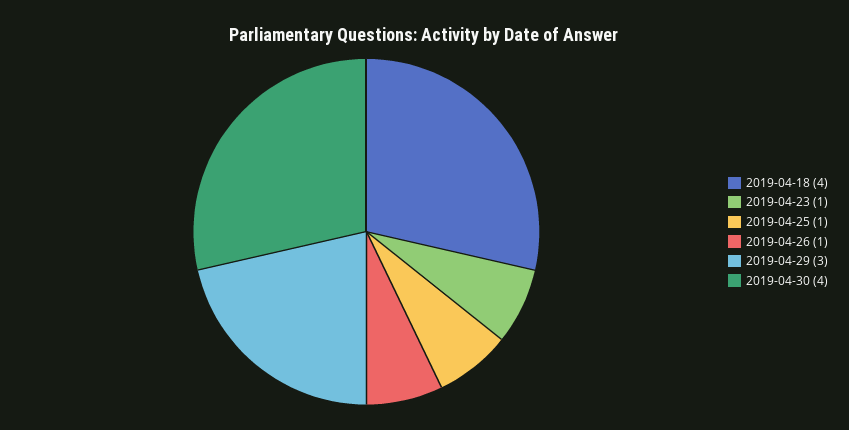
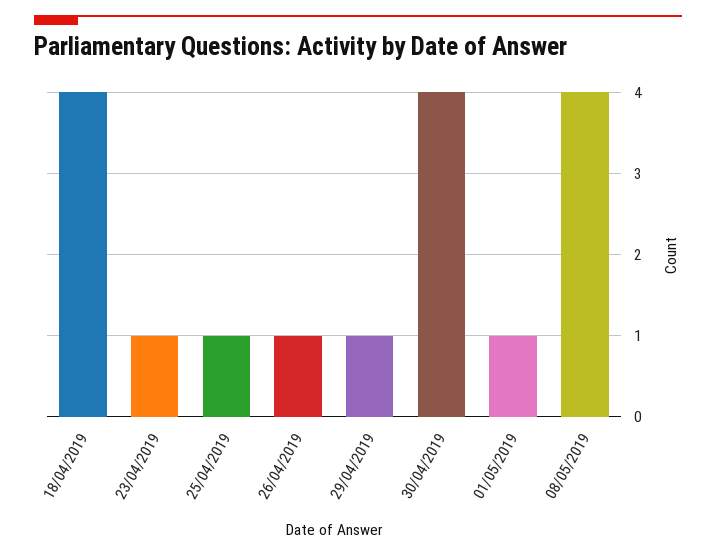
2019-04-29: 3 -> 1
01/05/2019: none -> 1
08/05/2019: none -> 4

